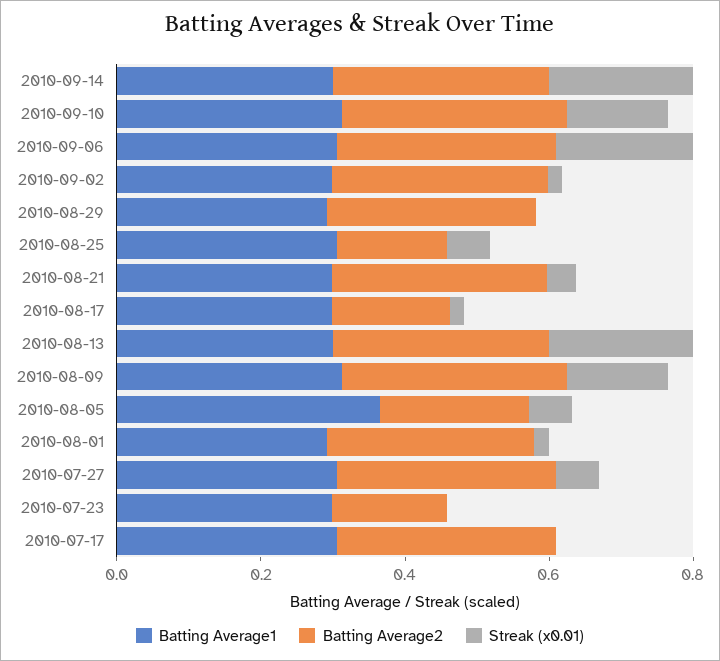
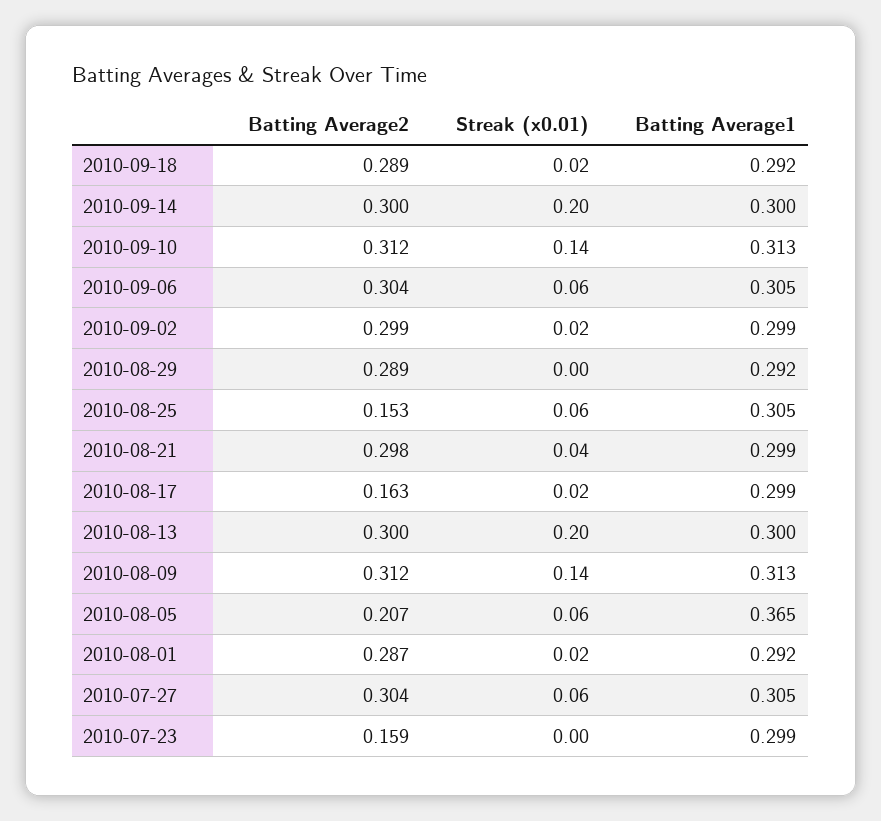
Streak (x0.01), 2010-09-06: 0.2 -> 0.06
Batting Average1, 2010-07-17: 0.3 -> none
Batting Average2, 2010-07-17: 0.3 -> none
Streak (x0.01), 2010-07-17: 0 -> none
Batting Average2, 2010-09-18: none -> 0.289
Streak (x0.01), 2010-09-18: none -> 0.02
Batting Average1, 2010-09-18: none -> 0.292

